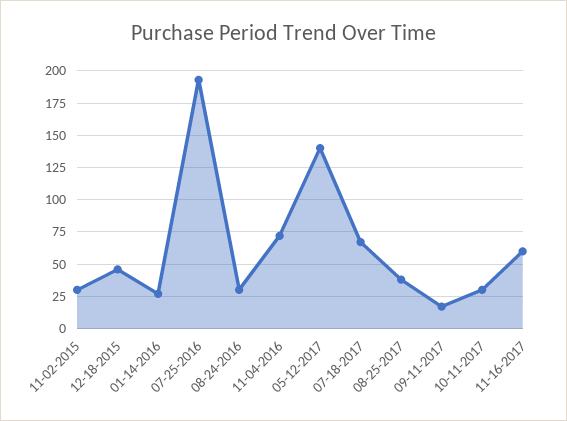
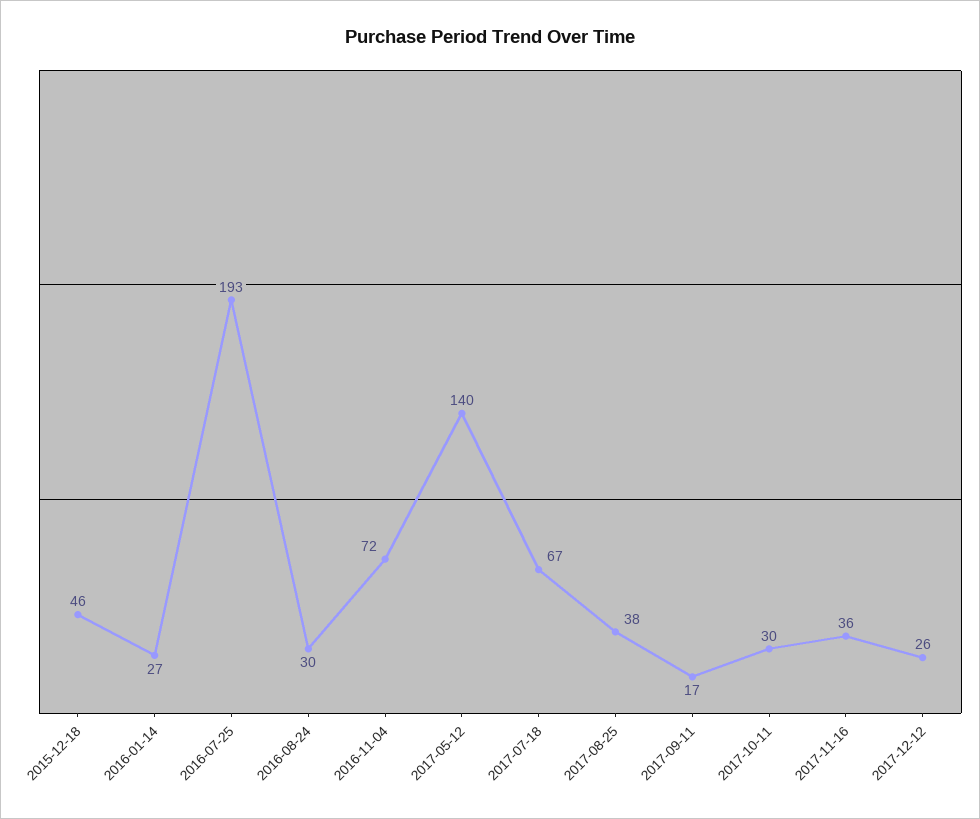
11-02-2015: 30 -> none
11-16-2017: 60 -> 36
2017-12-12: none -> 26

